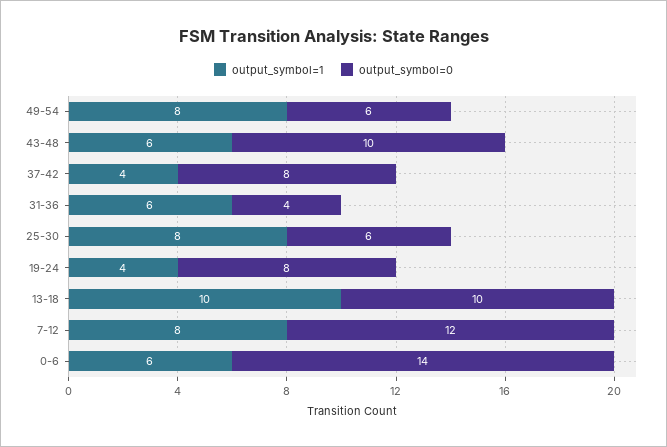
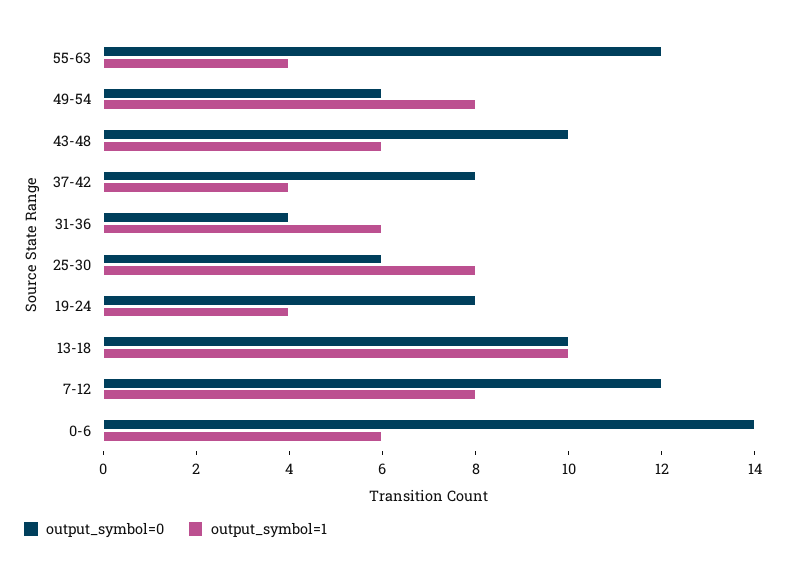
output_symbol=0, 55-63: none -> 12
output_symbol=1, 55-63: none -> 4

